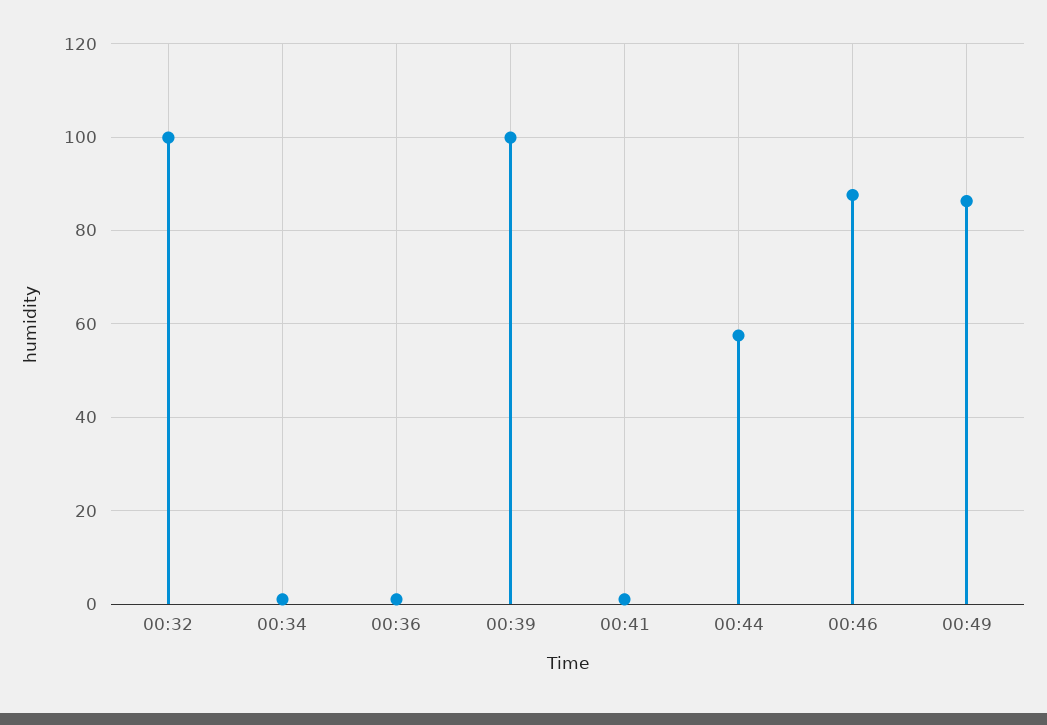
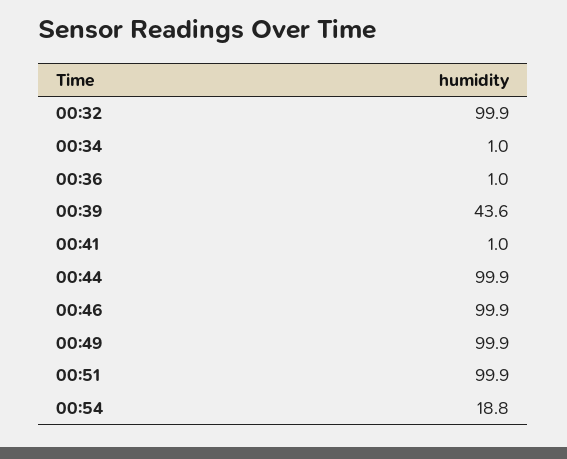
00:39: 100 -> 43.6
00:44: 58 -> 99.9
00:46: 88 -> 99.9
00:49: 86 -> 99.9
00:51: none -> 99.9
00:54: none -> 18.8

